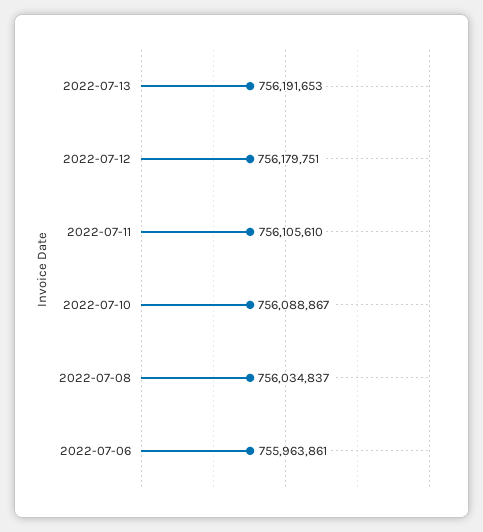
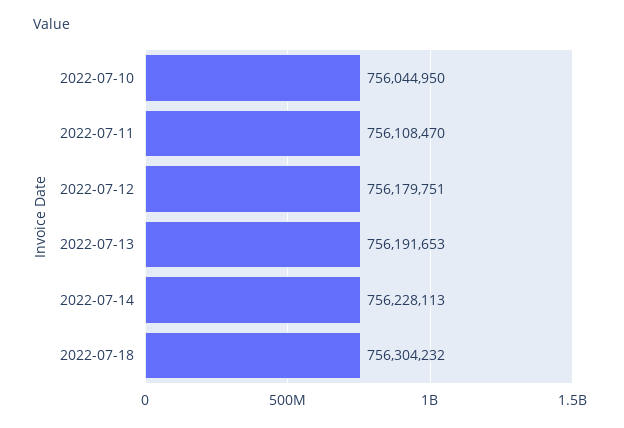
2022-07-11: 756105610 -> 756108470
2022-07-10: 756088867 -> 756044950
2022-07-08: 756034837 -> none
2022-07-06: 755963861 -> none
2022-07-14: none -> 756228113
2022-07-18: none -> 756304232

